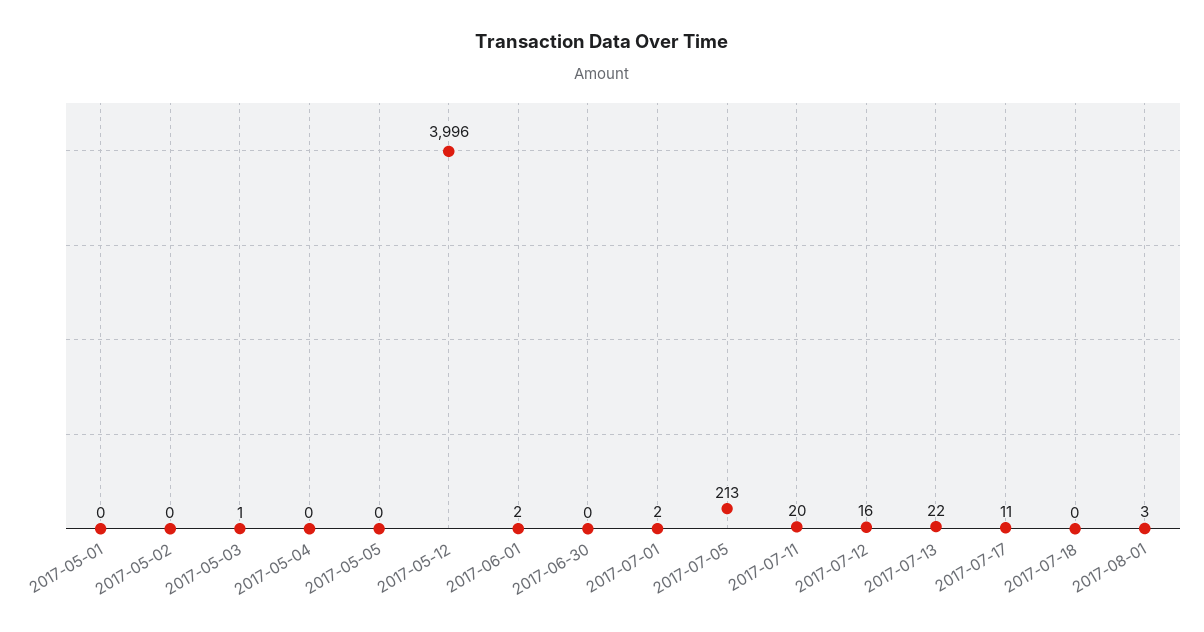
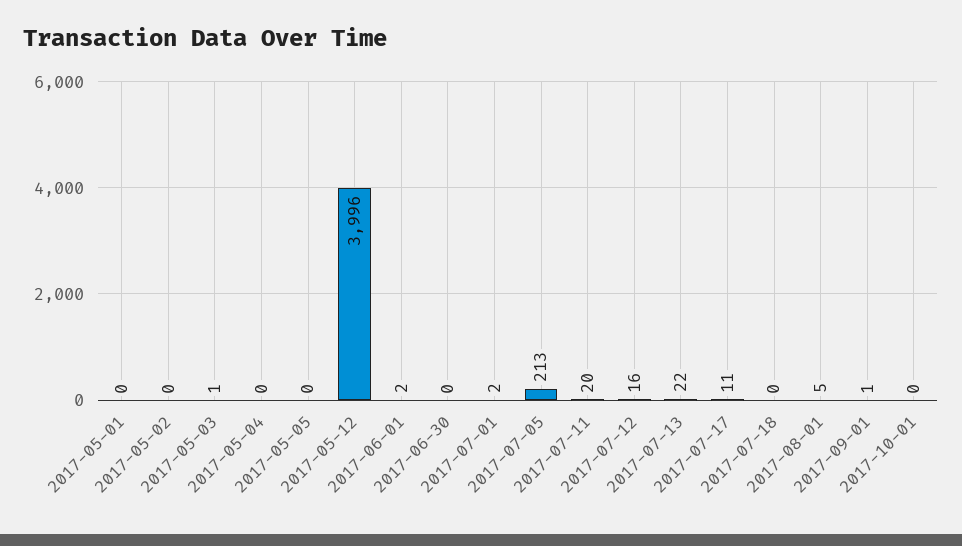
2017-08-01: 3 -> 5
2017-09-01: none -> 1
2017-10-01: none -> 0

